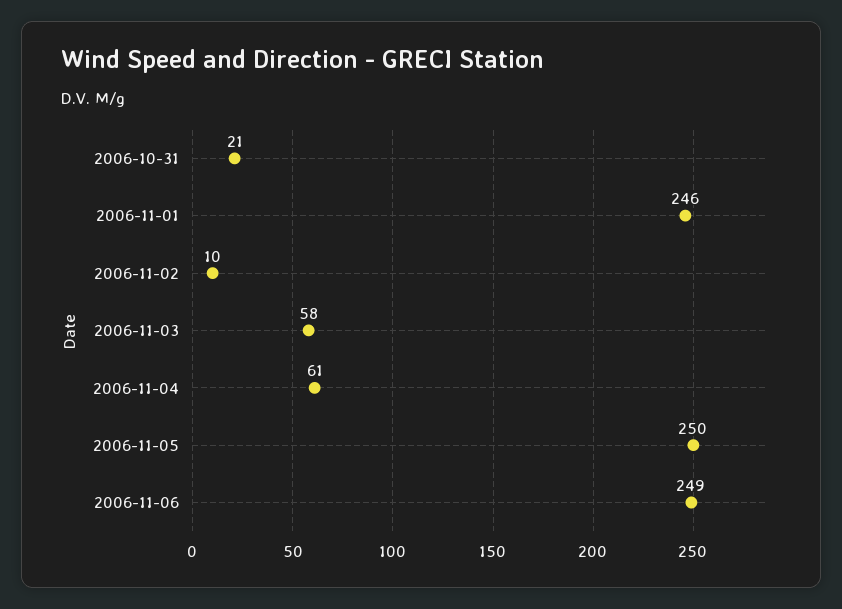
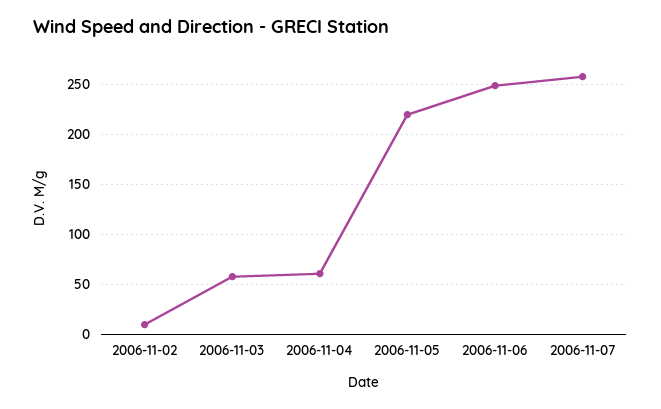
2006-10-31: 21 -> none
2006-11-01: 246 -> none
2006-11-05: 250 -> 220
2006-11-07: none -> 260

